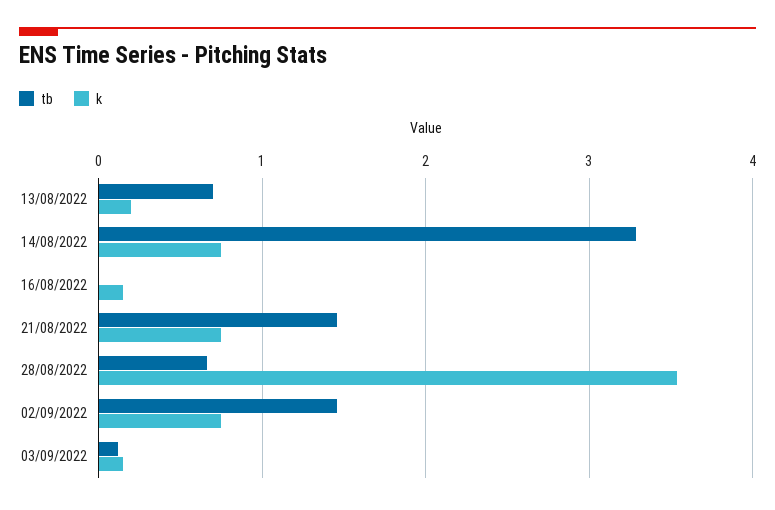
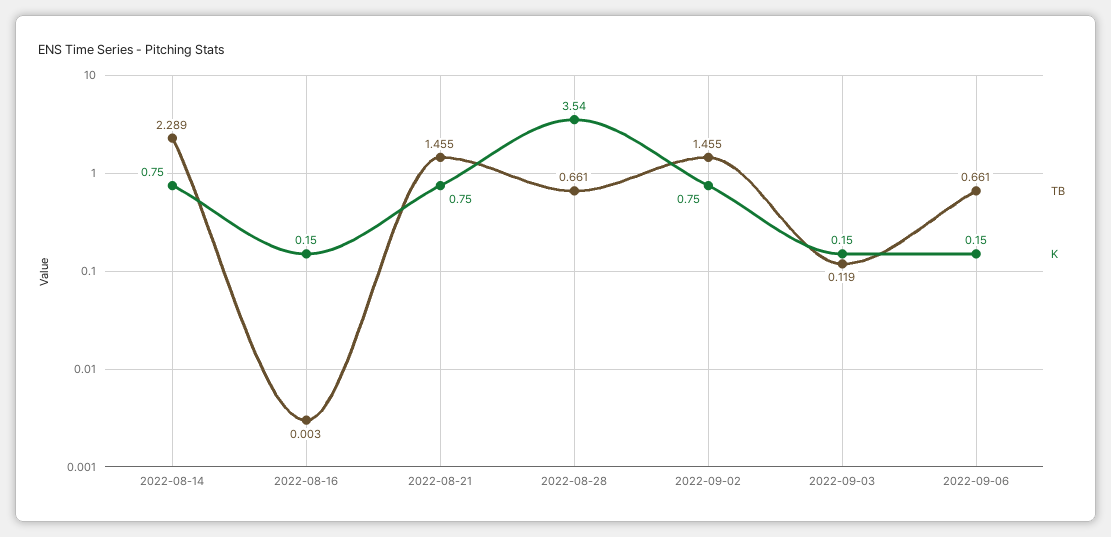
tb, 13/08/2022: 0.7 -> none
k, 13/08/2022: 0.2 -> none
tb, 14/08/2022: 3.3 -> 2.289
tb, 2022-09-06: none -> 0.661
k, 2022-09-06: none -> 0.15

